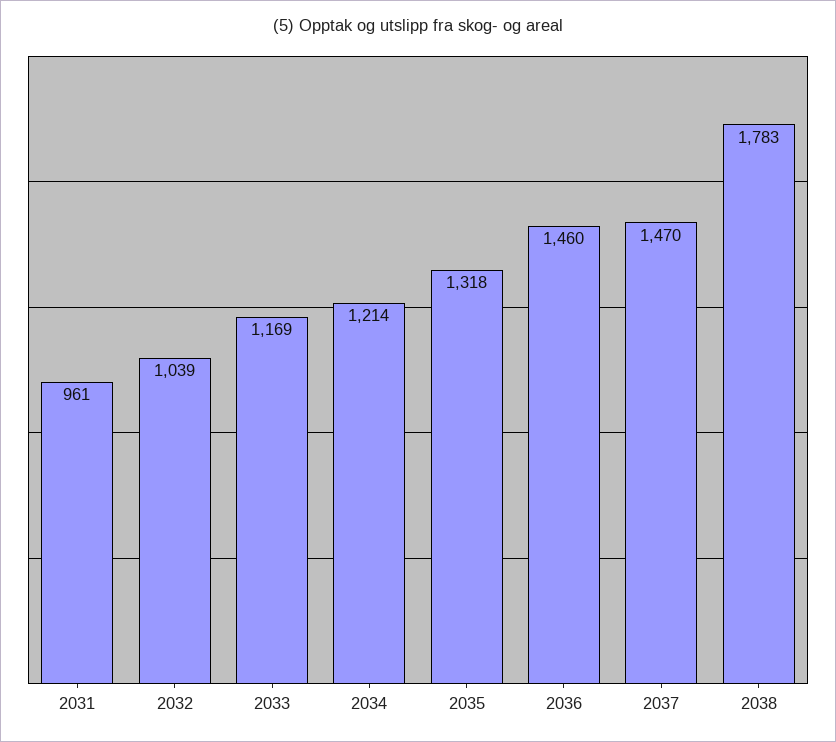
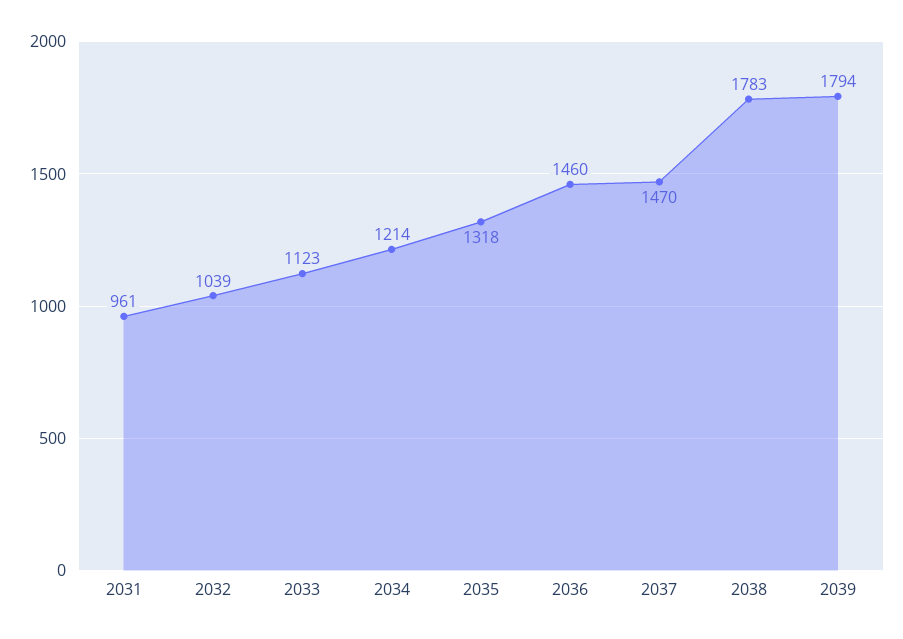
2033: 1169 -> 1123
2039: none -> 1794

